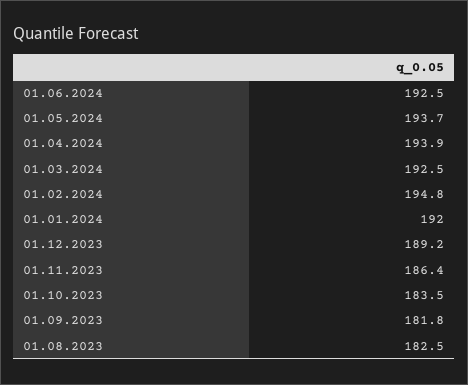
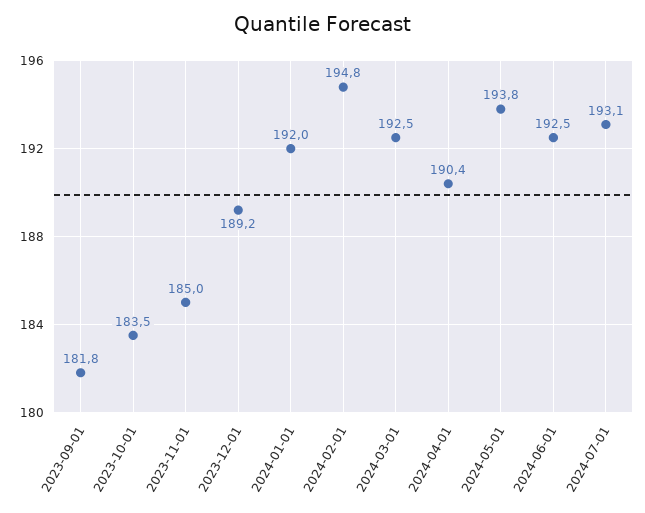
01.05.2024: 193.7 -> 193.8
01.04.2024: 193.9 -> 190.4
01.11.2023: 186.4 -> 185
01.08.2023: 182.5 -> none
2024-07-01: none -> 193.1

